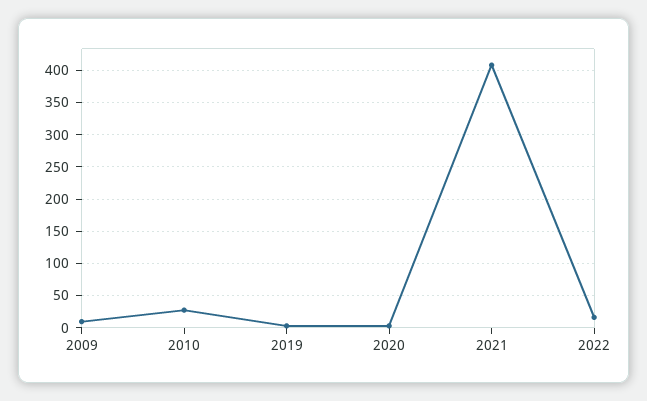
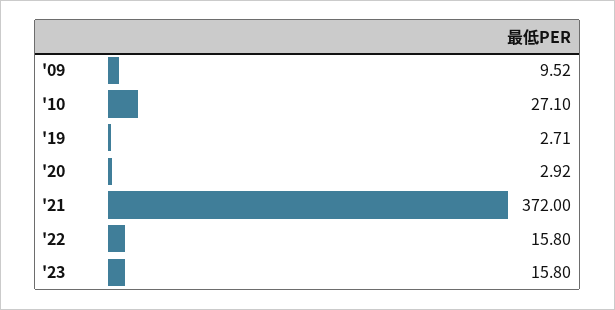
2021: 410 -> 372
'23: none -> 15.8

